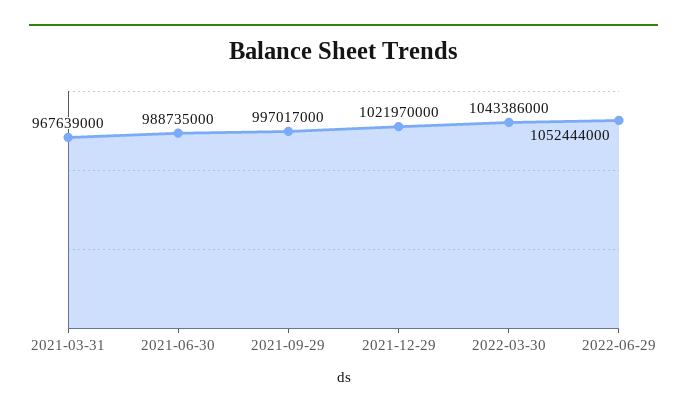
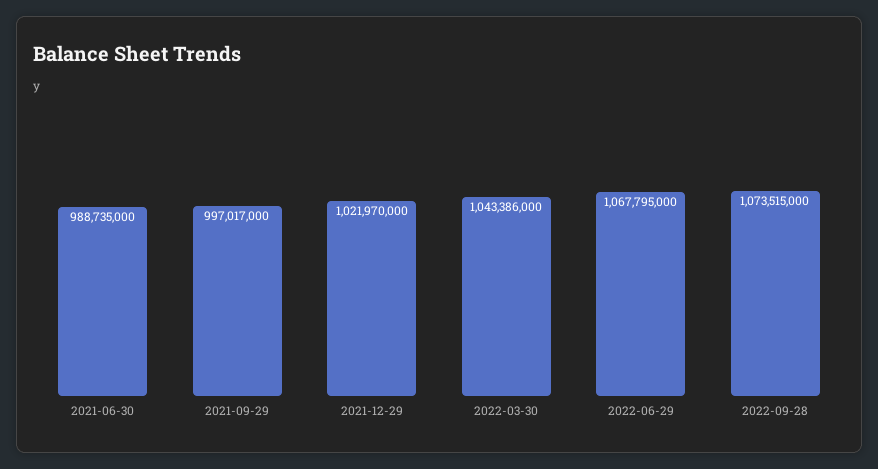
2021-03-31: 967639000 -> none
2022-06-29: 1052444000 -> 1067795000
2022-09-28: none -> 1073515000

